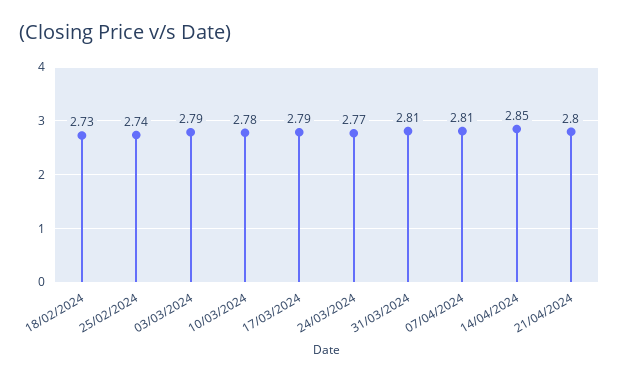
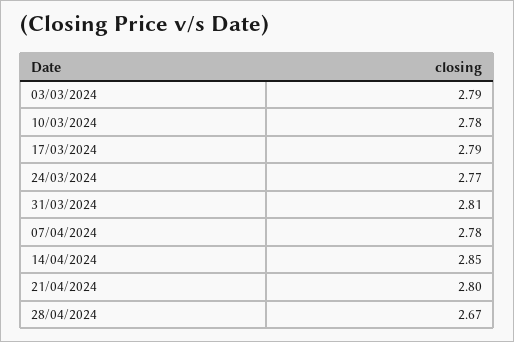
18/02/2024: 2.73 -> none
25/02/2024: 2.74 -> none
07/04/2024: 2.81 -> 2.78
28/04/2024: none -> 2.67

